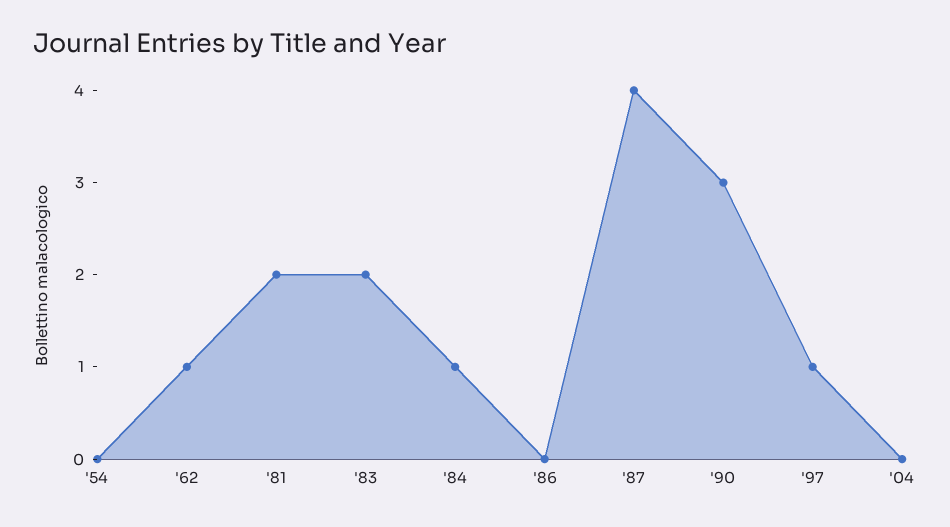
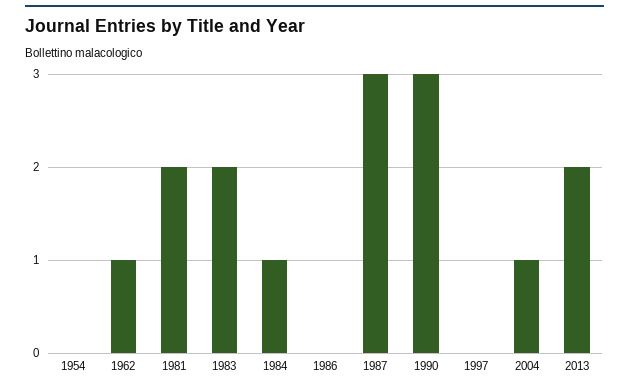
'87: 4 -> 3
'97: 1 -> 0
'04: 0 -> 1
2013: none -> 2

